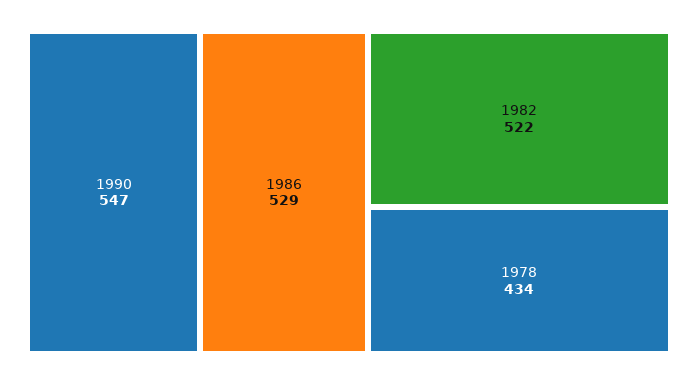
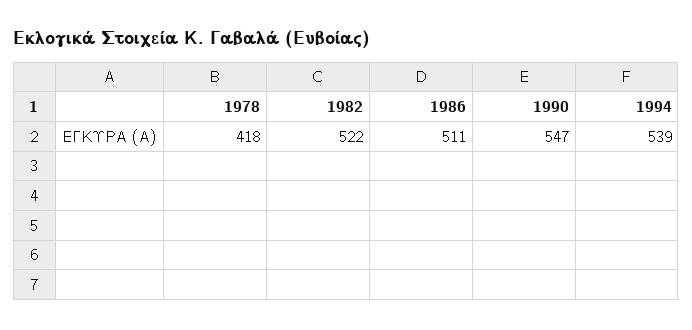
1986: 529 -> 511
1978: 434 -> 418
1994: none -> 539

